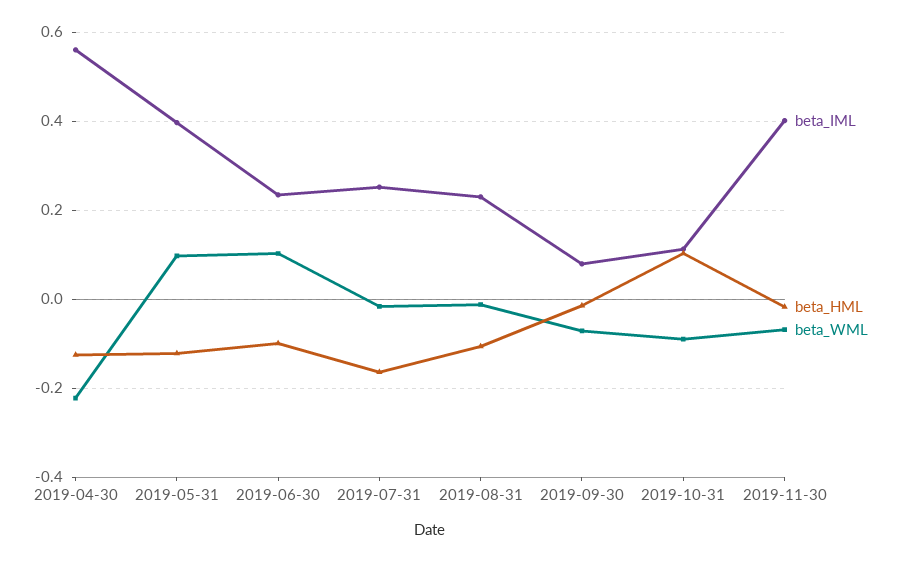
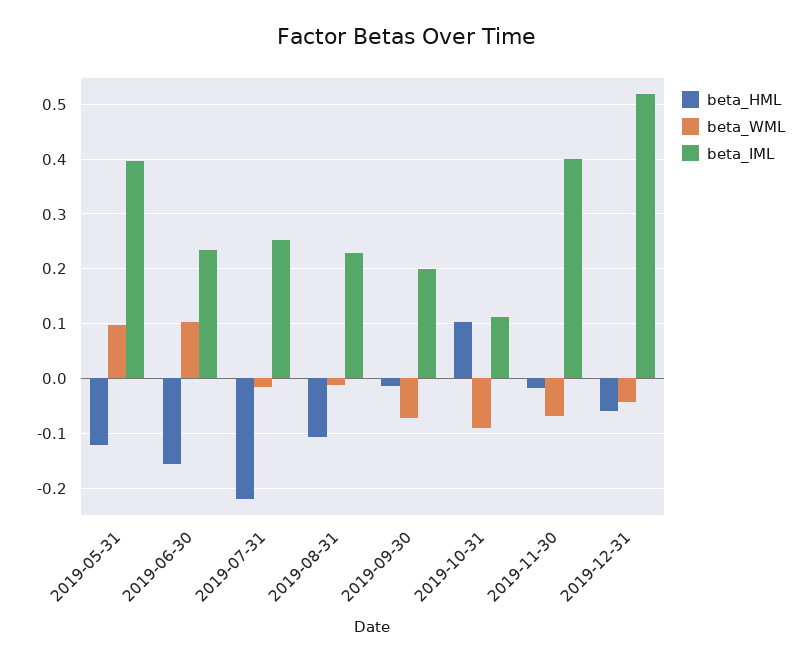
beta_IML, 2019-04-30: 0.56 -> none
beta_HML, 2019-04-30: -0.12 -> none
beta_WML, 2019-04-30: -0.22 -> none
beta_HML, 2019-06-30: -0.1 -> -0.16
beta_HML, 2019-07-31: -0.16 -> -0.22
beta_IML, 2019-09-30: 0.08 -> 0.2
beta_HML, 2019-12-31: none -> -0.06
beta_WML, 2019-12-31: none -> -0.04
beta_IML, 2019-12-31: none -> 0.52

